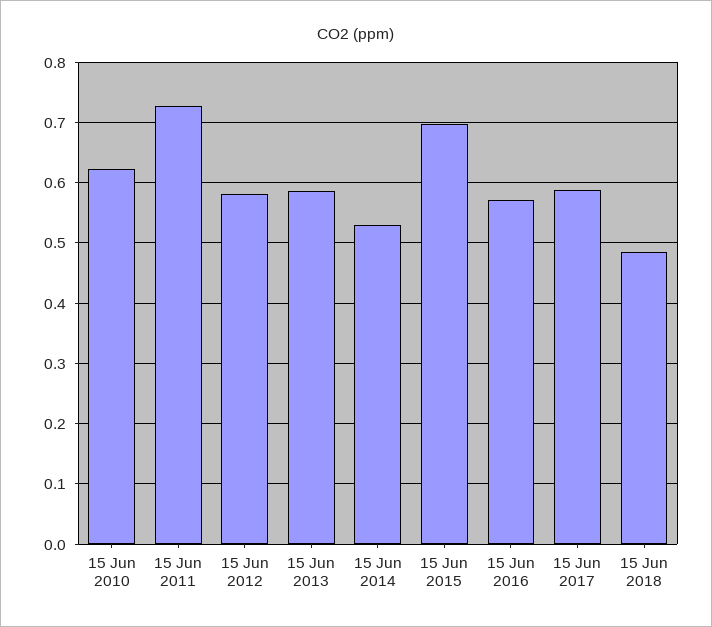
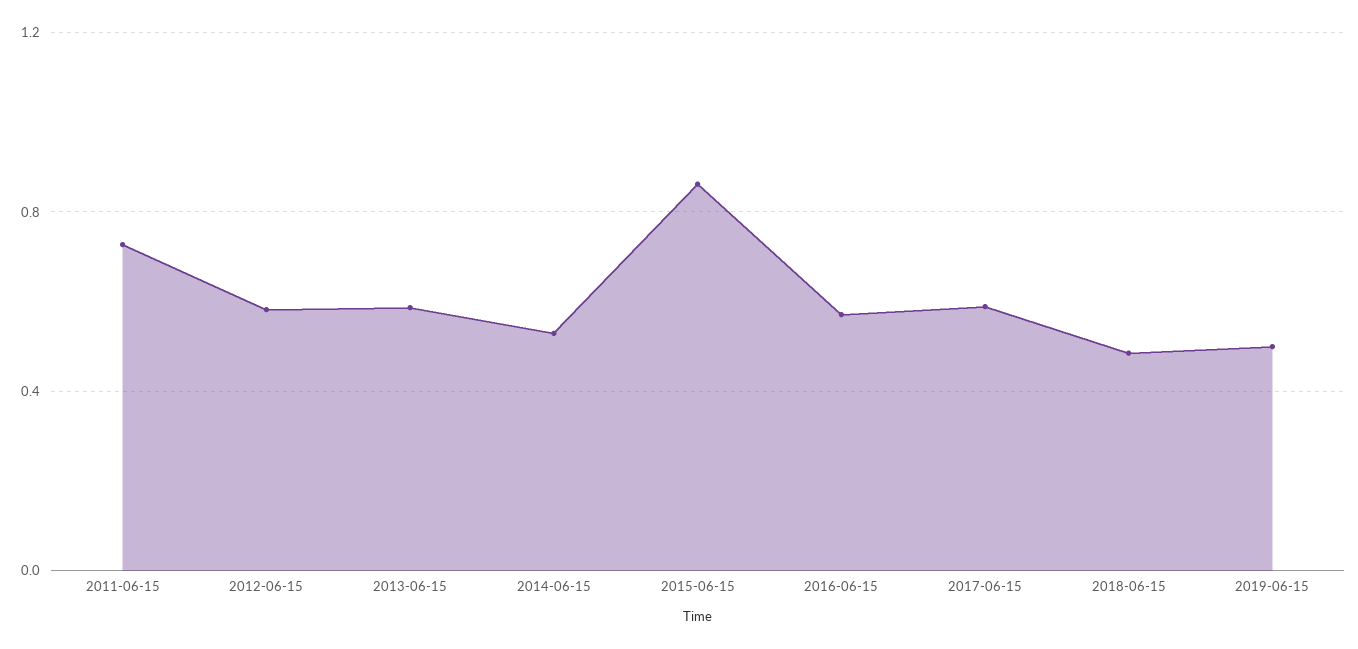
15 Jun 2010: 0.62 -> none
15 Jun 2015: 0.7 -> 0.85
2019-06-15: none -> 0.5

